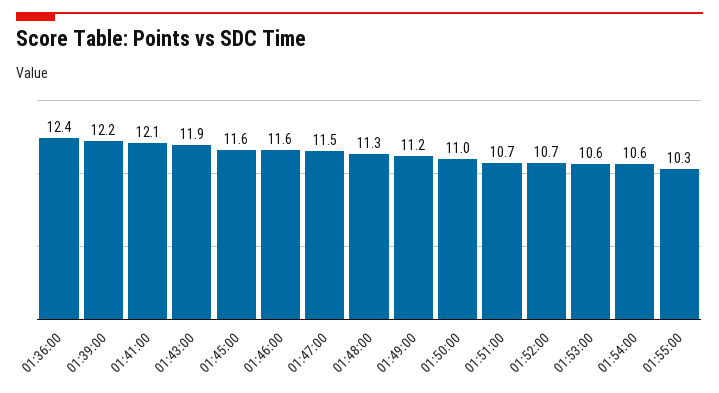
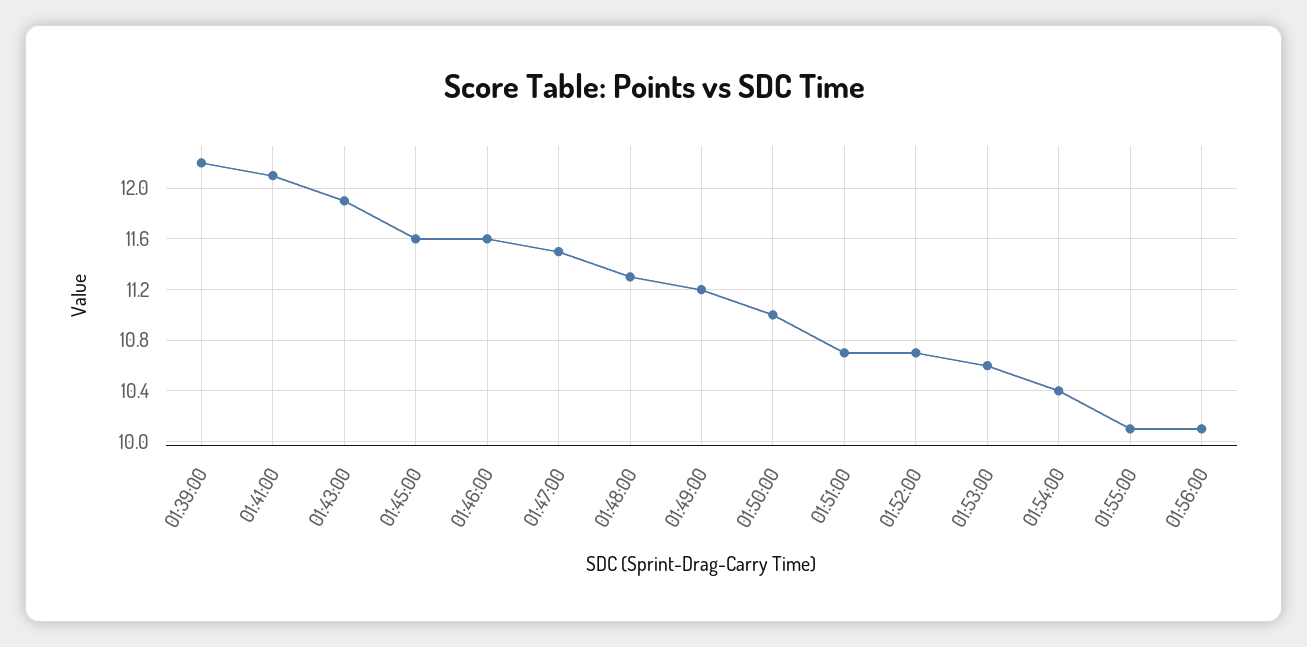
01:36:00: 12.4 -> none
01:54:00: 10.6 -> 10.4
01:55:00: 10.3 -> 10.1
01:56:00: none -> 10.1

